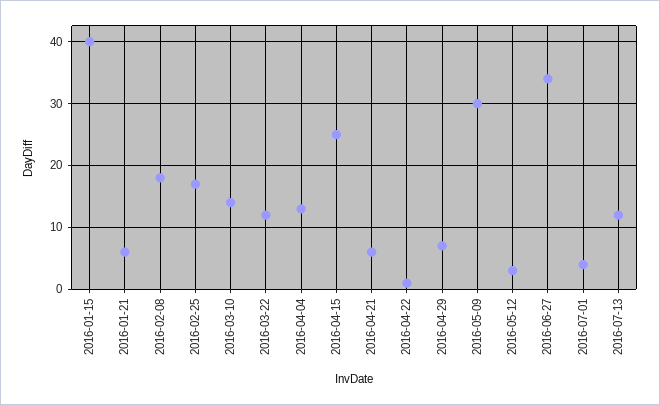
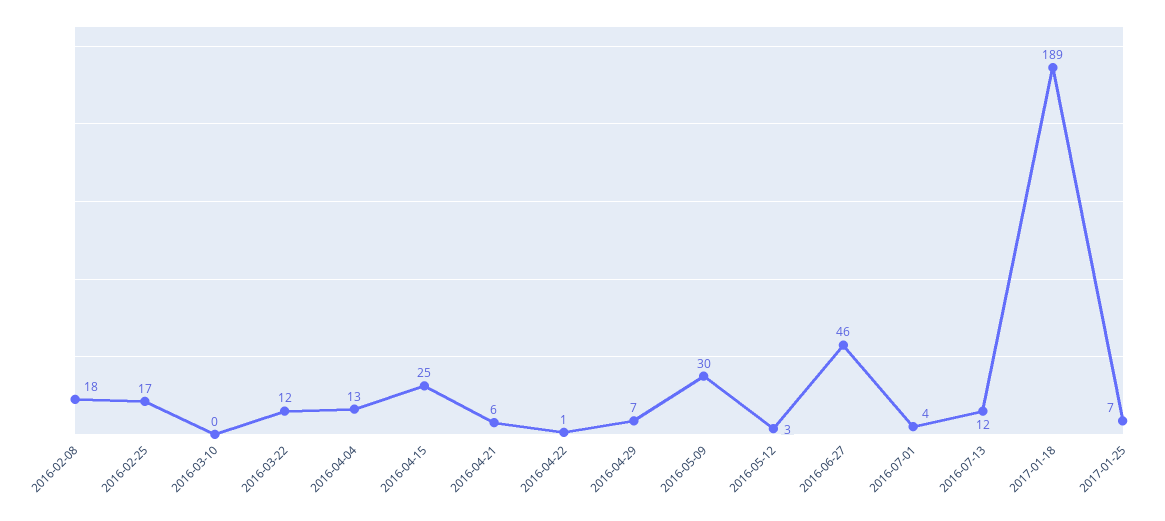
2016-01-15: 40 -> none
2016-01-21: 6 -> none
2016-03-10: 14 -> 0
2016-06-27: 34 -> 46
2017-01-18: none -> 189
2017-01-25: none -> 7

